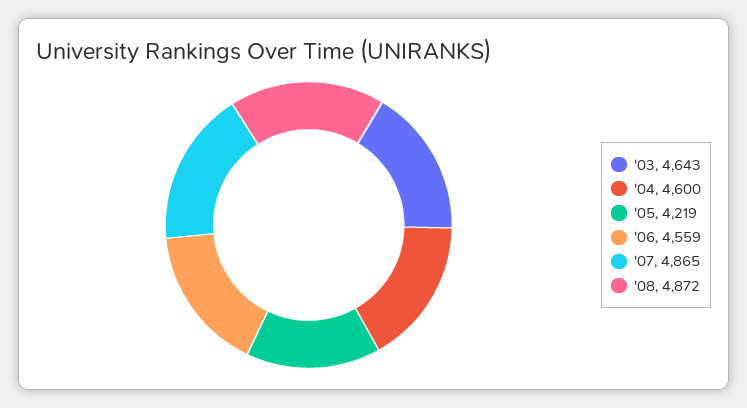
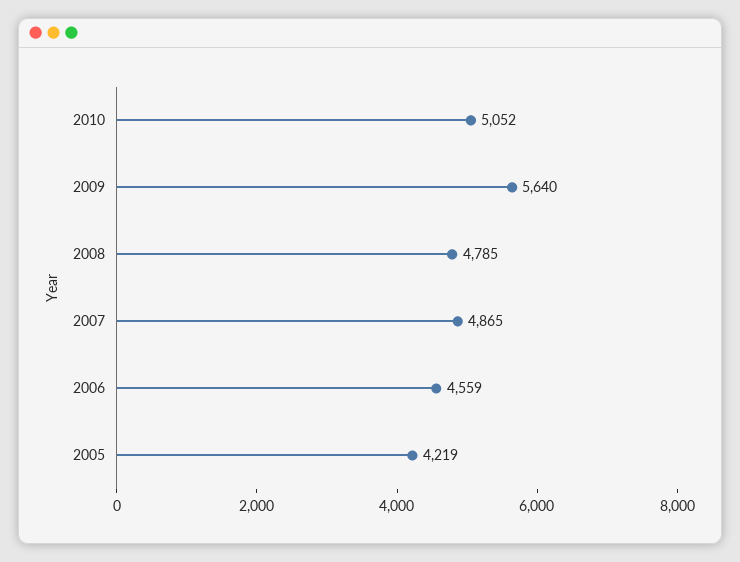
'03: 4643 -> none
'04: 4600 -> none
'08: 4872 -> 4785
2010: none -> 5052
2009: none -> 5640

